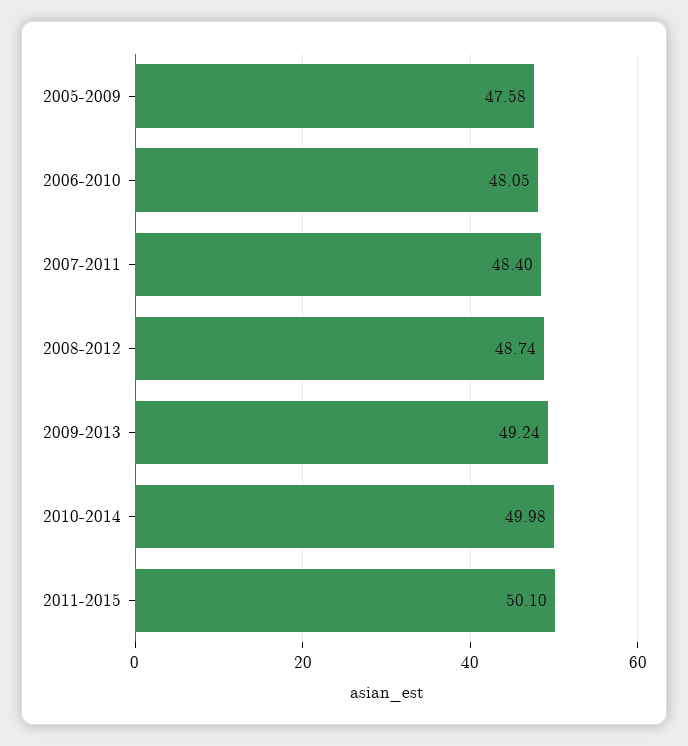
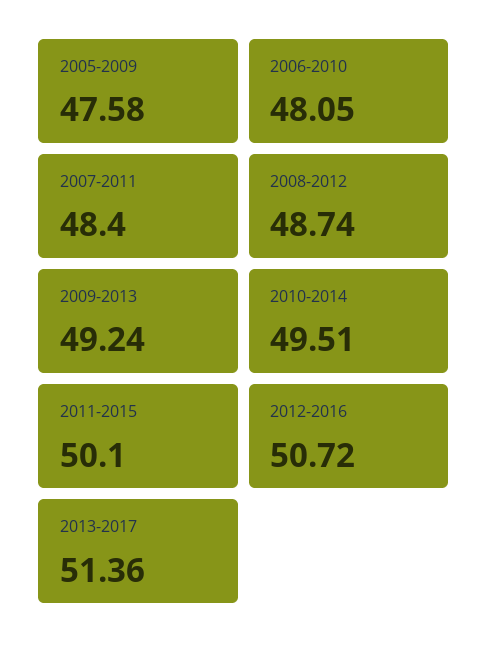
2010-2014: 49.98 -> 49.51
2012-2016: none -> 50.72
2013-2017: none -> 51.36

